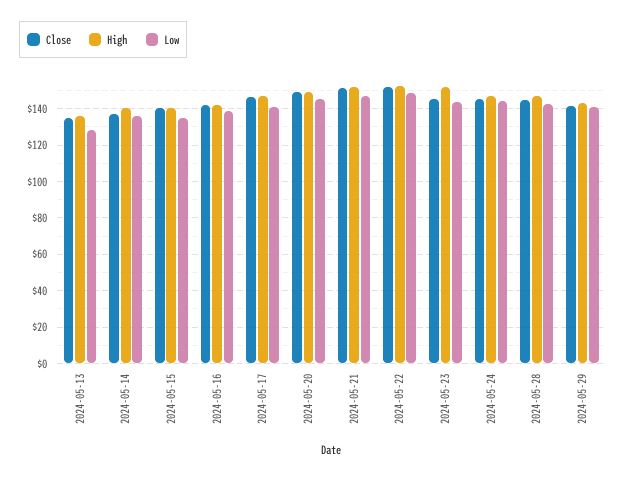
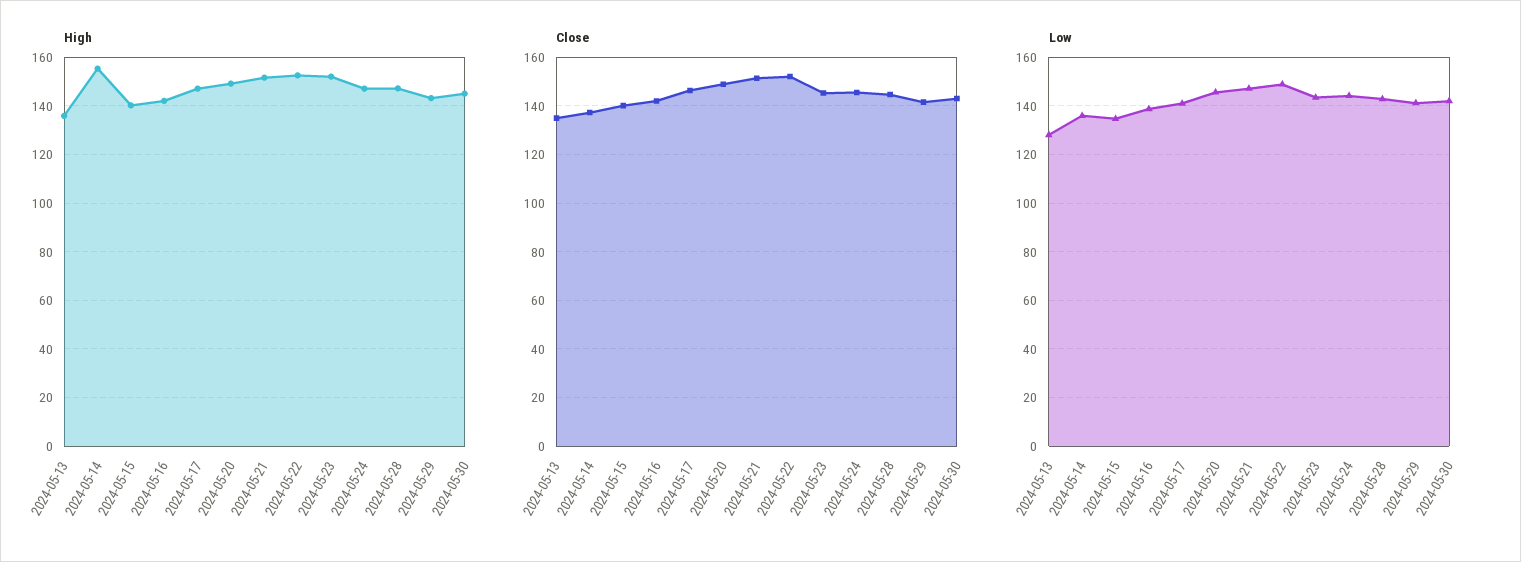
High, 2024-05-14: 140 -> 155
High, 2024-05-30: none -> 145
Close, 2024-05-30: none -> 142.5
Low, 2024-05-30: none -> 142.5

